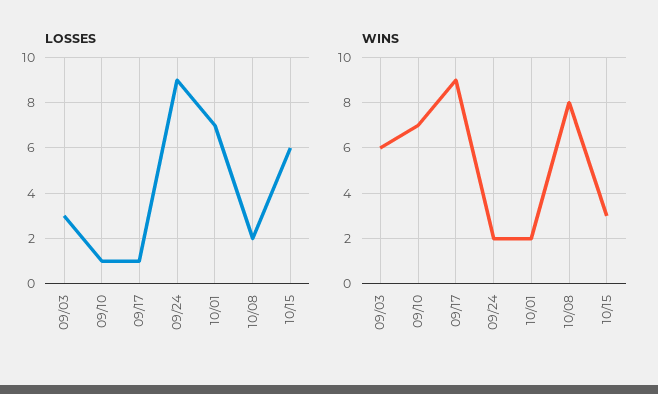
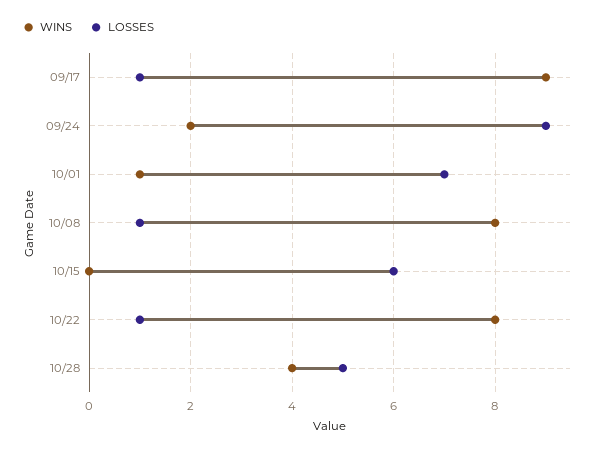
LOSSES, 09/03: 3 -> none
LOSSES, 09/10: 1 -> none
LOSSES, 10/08: 2 -> 1
WINS, 09/03: 6 -> none
WINS, 09/10: 7 -> none
WINS, 10/01: 2 -> 1
WINS, 10/15: 3 -> 0
WINS, 10/22: none -> 8
LOSSES, 10/22: none -> 1
WINS, 10/28: none -> 4
LOSSES, 10/28: none -> 5

